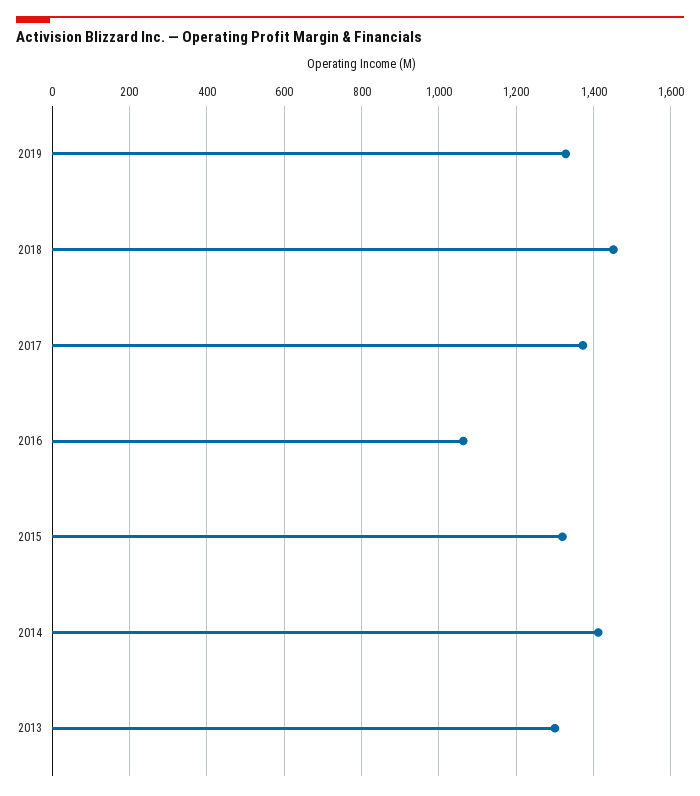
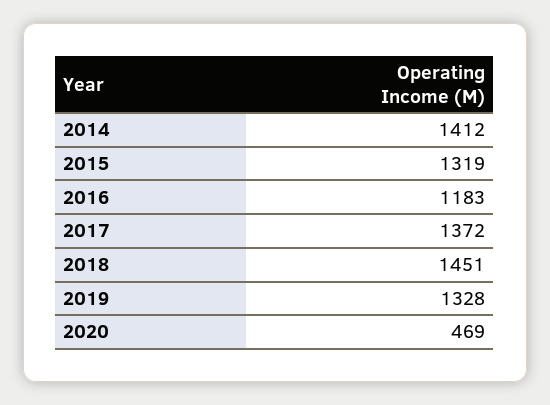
2016: 1060 -> 1183
2013: 1300 -> none
2020: none -> 469

